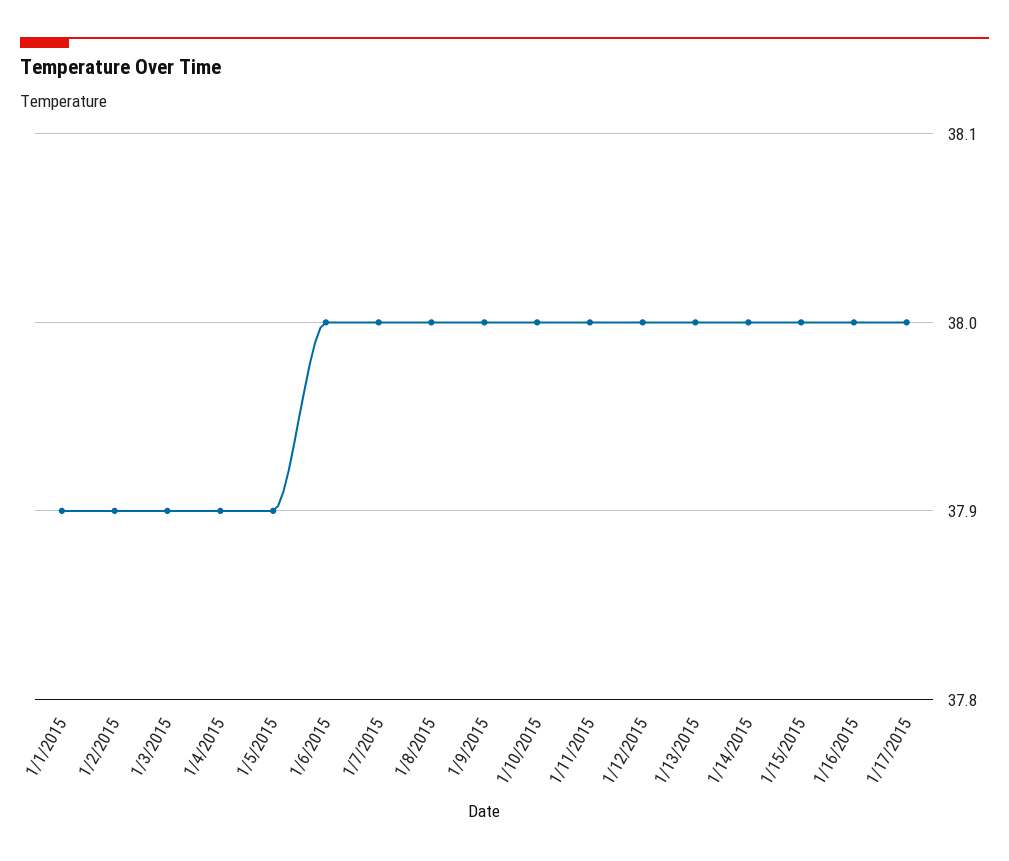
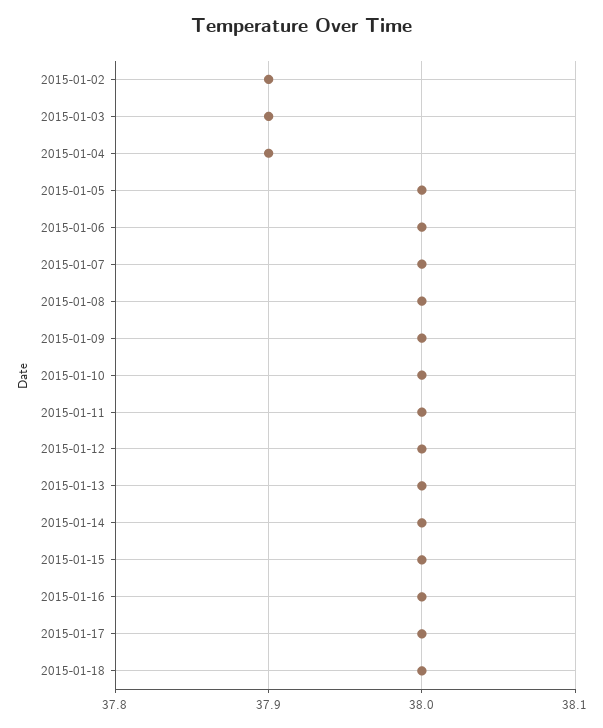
1/1/2015: 37.9 -> none
1/5/2015: 37.9 -> 38
2015-01-18: none -> 38

